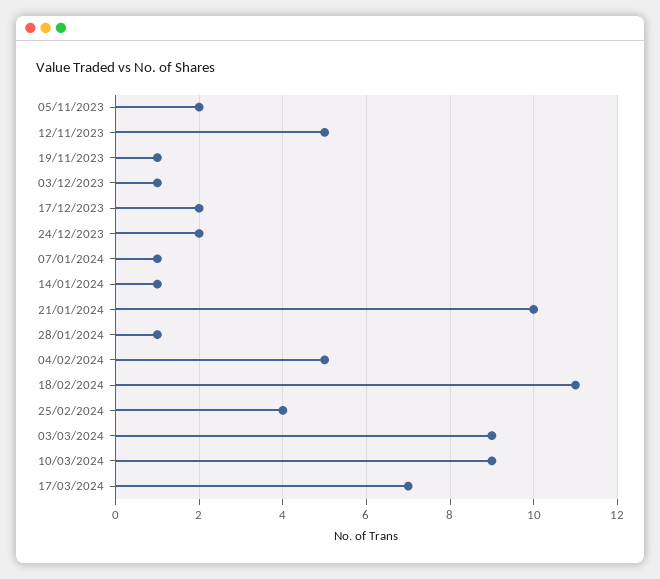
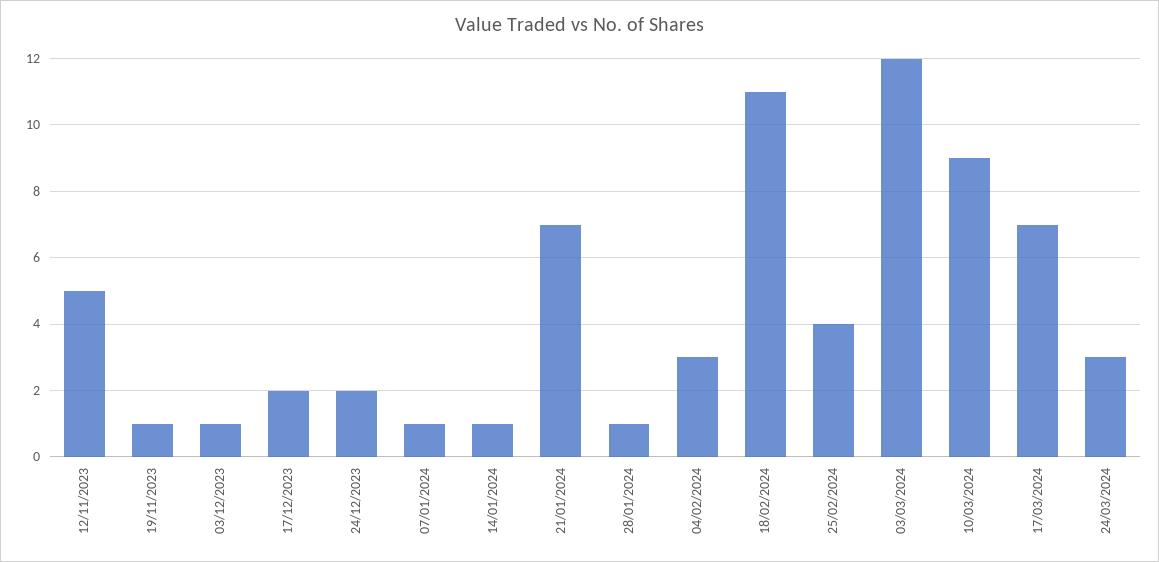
05/11/2023: 2 -> none
21/01/2024: 10 -> 7
04/02/2024: 5 -> 3
03/03/2024: 9 -> 12
24/03/2024: none -> 3

